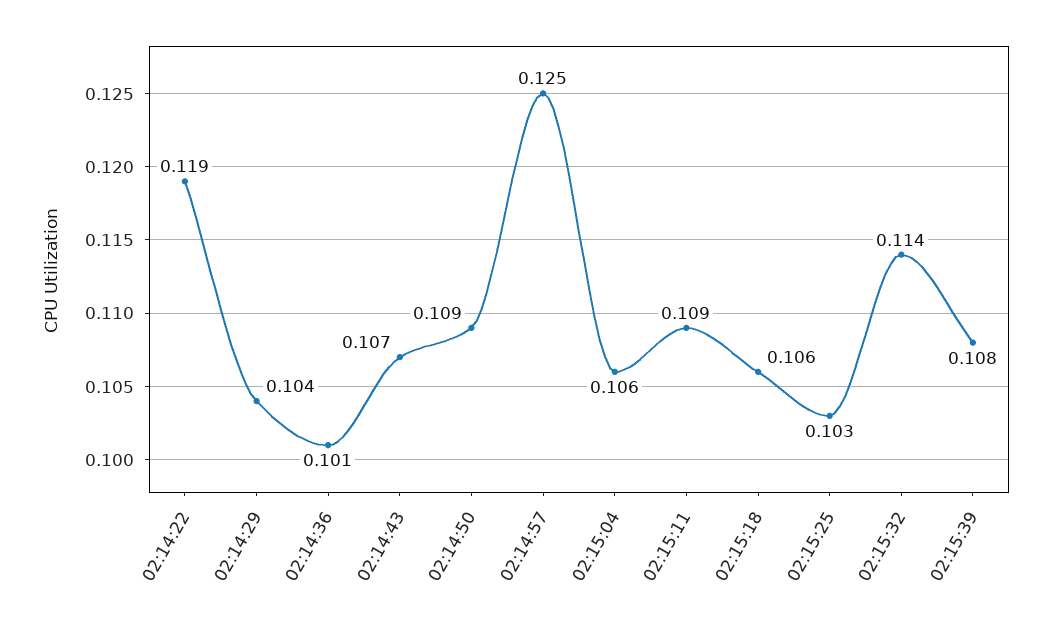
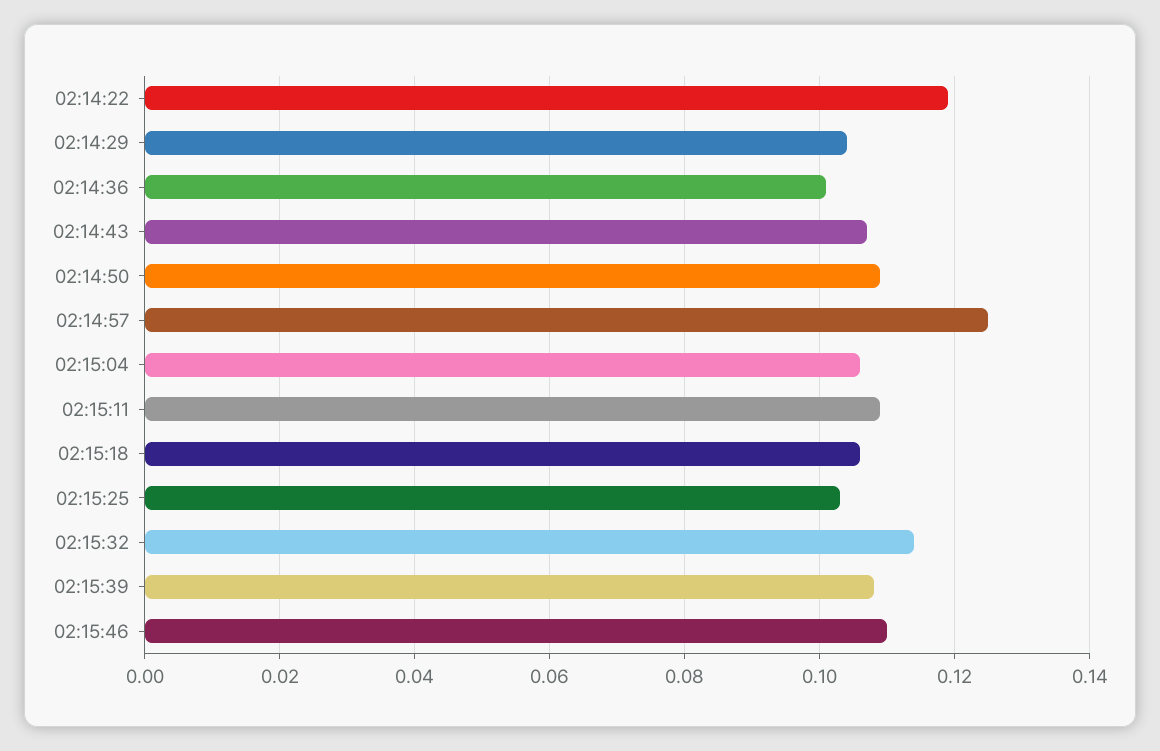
02:15:46: none -> 0.11

